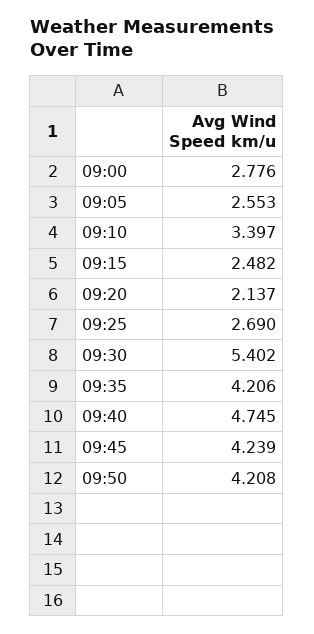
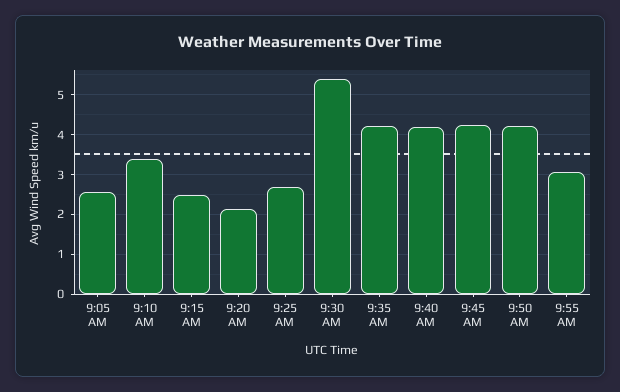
09:00: 2.776 -> none
09:40: 4.745 -> 4.2
9:55 AM: none -> 3

